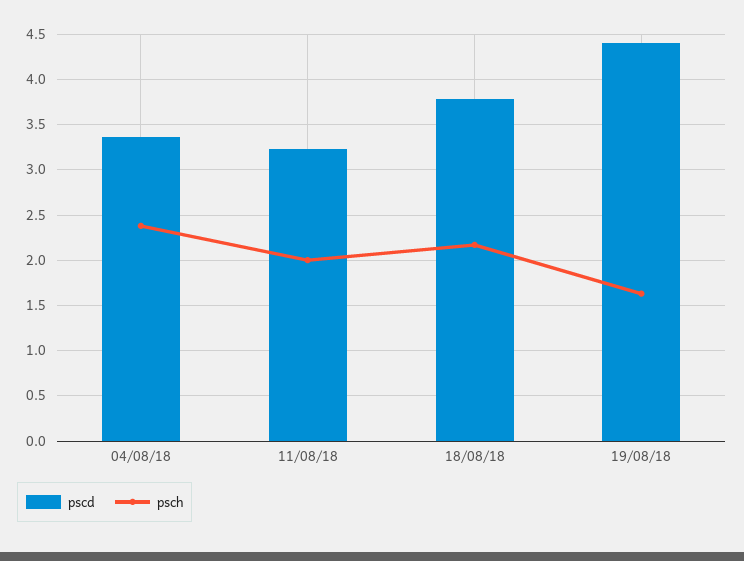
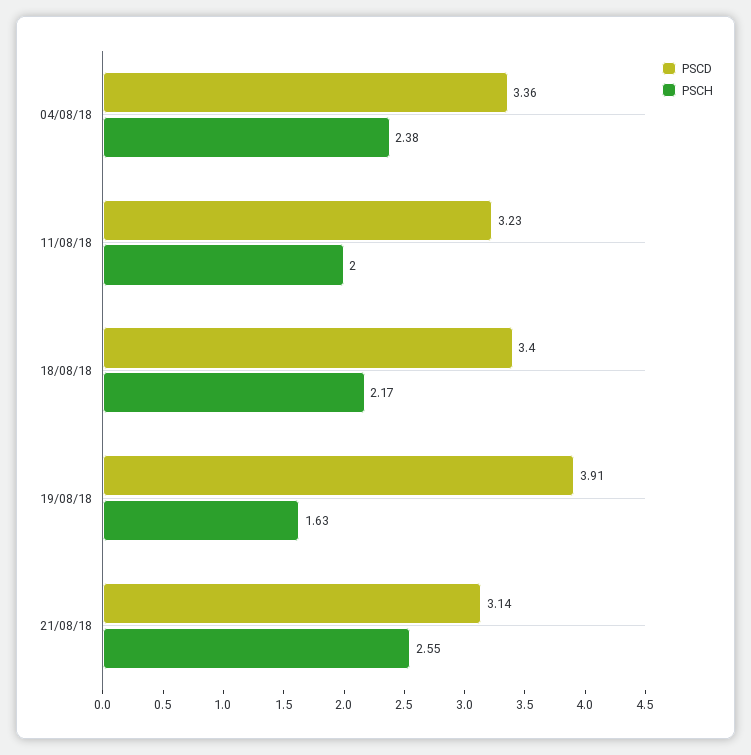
pscd, 18/08/18: 3.8 -> 3.4
pscd, 19/08/18: 4.4 -> 3.91
pscd, 21/08/18: none -> 3.14
psch, 21/08/18: none -> 2.55

